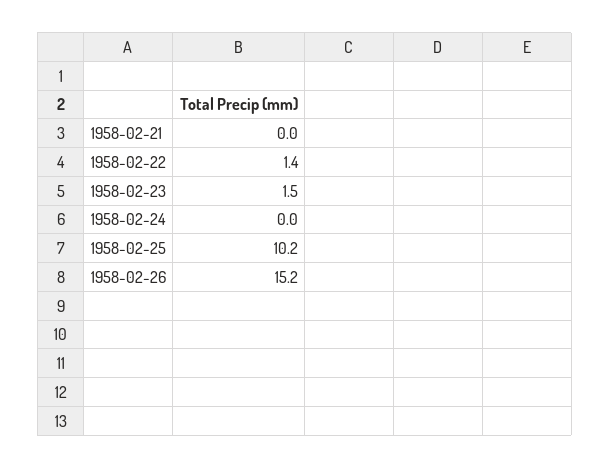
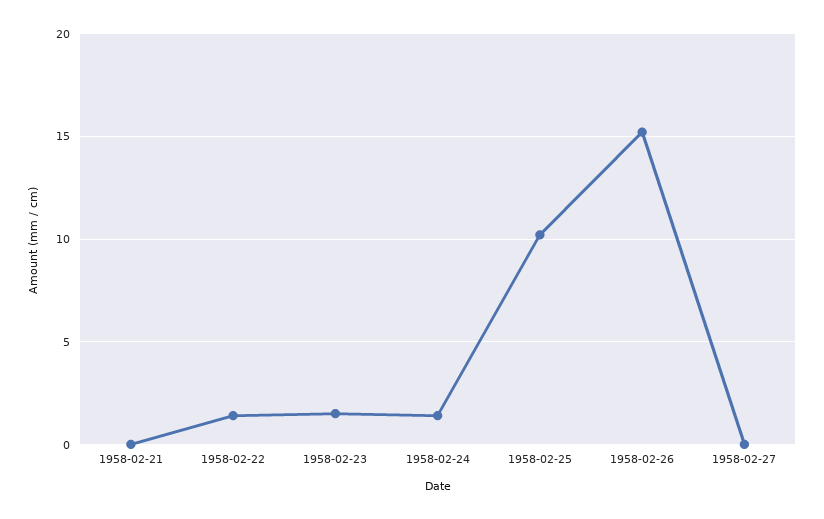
1958-02-24: 0 -> 1.5
1958-02-27: none -> 0

